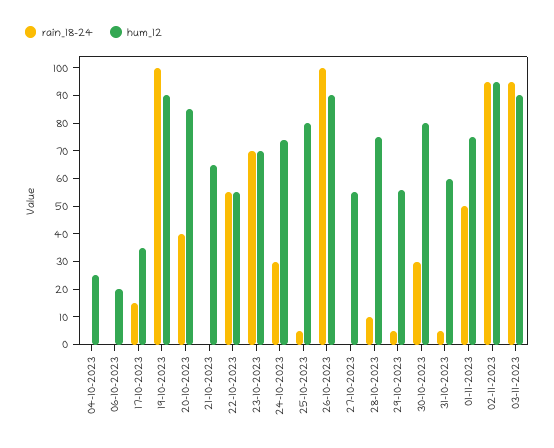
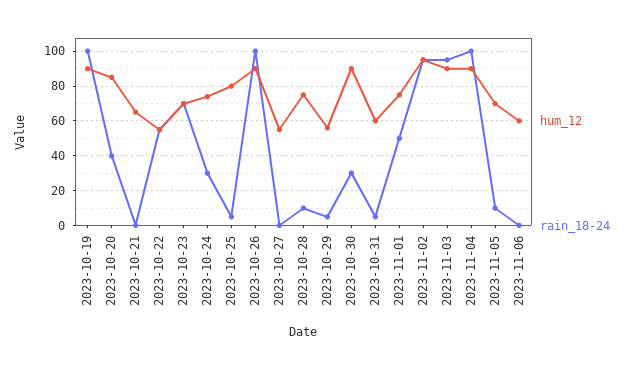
rain_18-24, 04-10-2023: 0 -> none
hum_12, 04-10-2023: 25 -> none
rain_18-24, 06-10-2023: 0 -> none
hum_12, 06-10-2023: 20 -> none
rain_18-24, 17-10-2023: 15 -> none
hum_12, 17-10-2023: 35 -> none
hum_12, 30-10-2023: 80 -> 90
hum_12, 2023-11-04: none -> 90
rain_18-24, 2023-11-04: none -> 100
hum_12, 2023-11-05: none -> 70
rain_18-24, 2023-11-05: none -> 10
hum_12, 2023-11-06: none -> 60
rain_18-24, 2023-11-06: none -> 0

